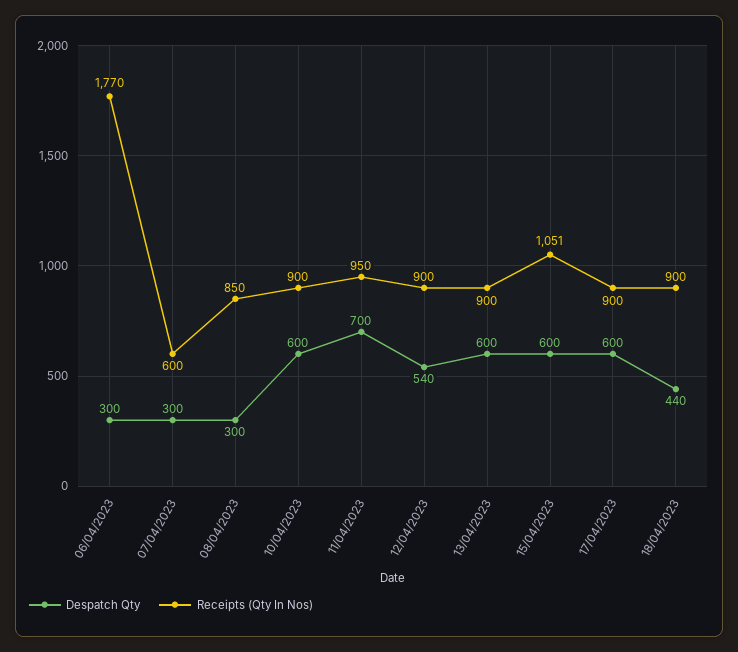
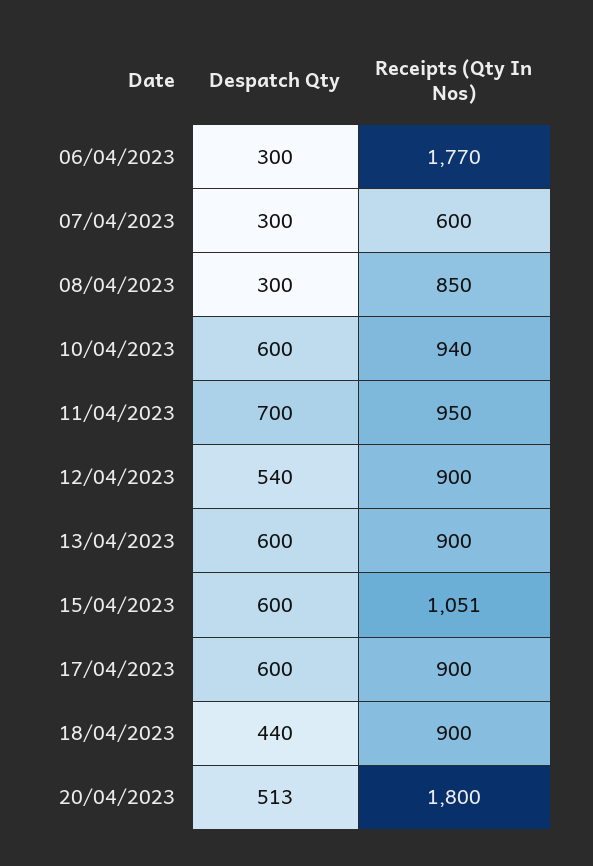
Receipts (Qty In Nos), 10/04/2023: 900 -> 940
Despatch Qty, 20/04/2023: none -> 513
Receipts (Qty In Nos), 20/04/2023: none -> 1800

